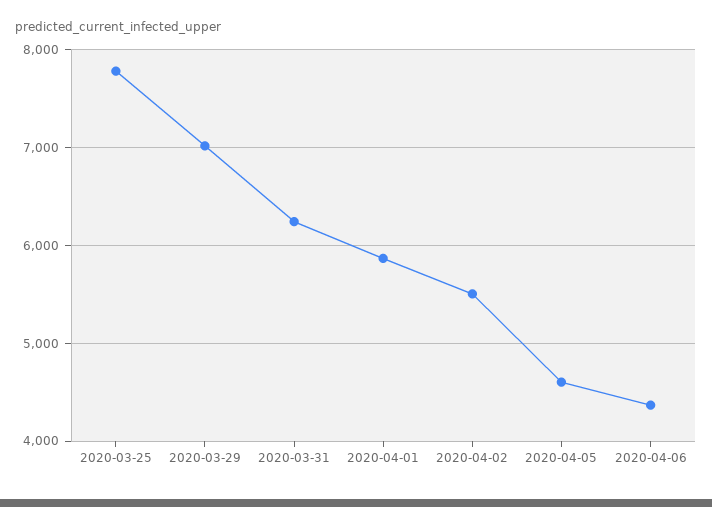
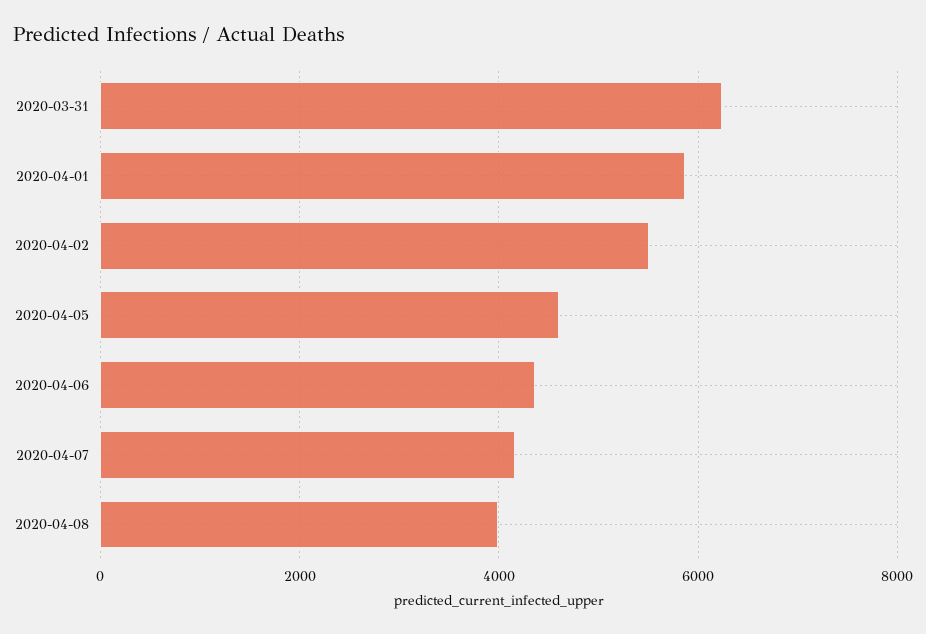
2020-03-25: 7800 -> none
2020-03-29: 7000 -> none
2020-04-07: none -> 4200
2020-04-08: none -> 4000

